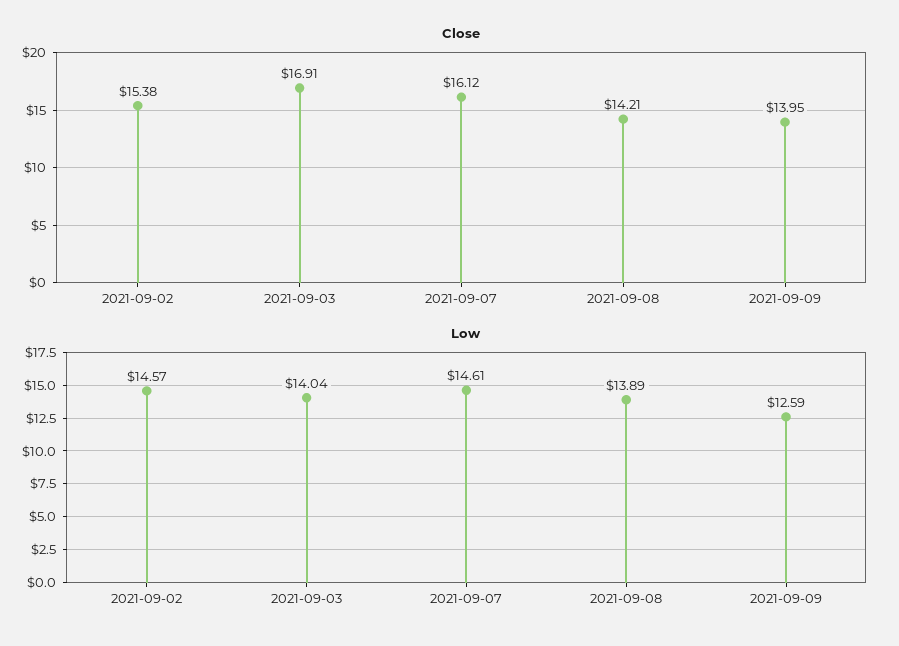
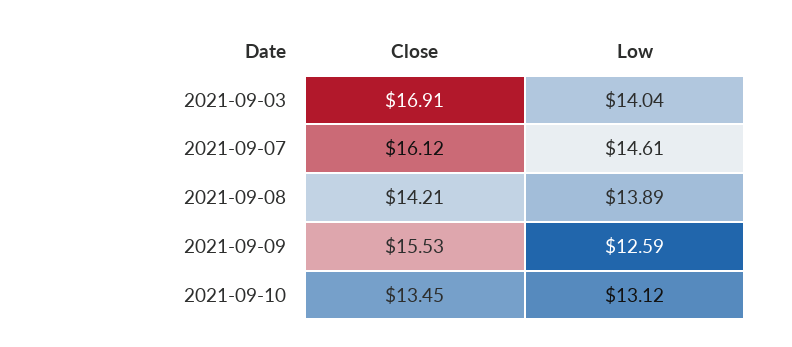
Close, 2021-09-02: 15.38 -> none
Close, 2021-09-09: 13.95 -> 15.53
Low, 2021-09-02: 14.57 -> none
Close, 2021-09-10: none -> 13.45
Low, 2021-09-10: none -> 13.12

